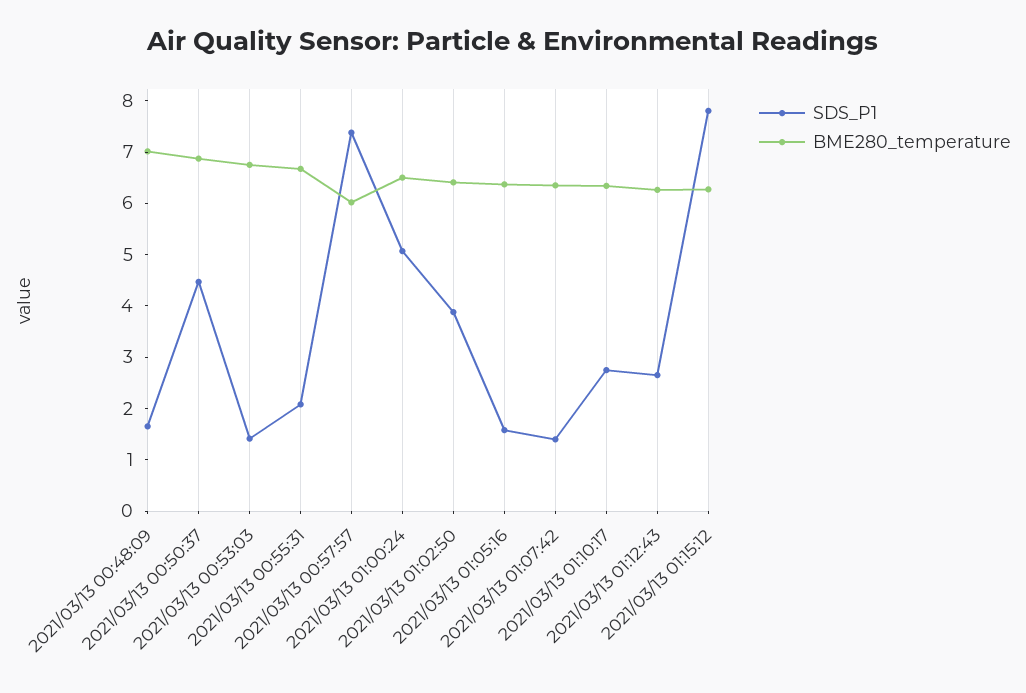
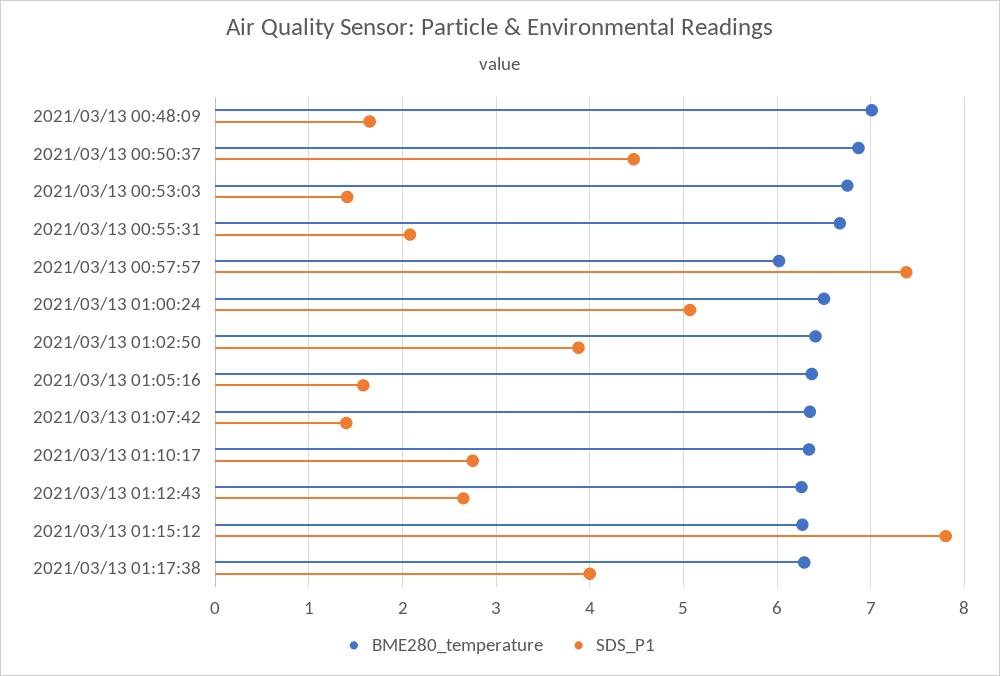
BME280_temperature, 2021/03/13 01:17:38: none -> 6.3
SDS_P1, 2021/03/13 01:17:38: none -> 4

